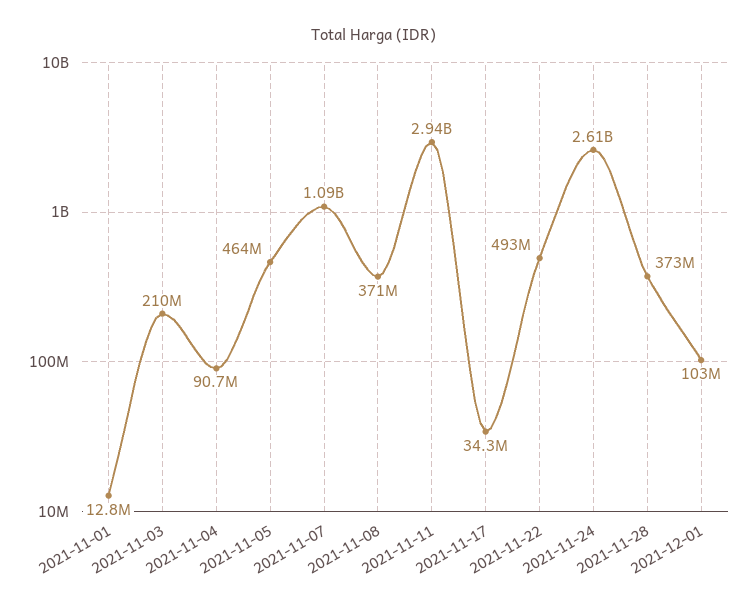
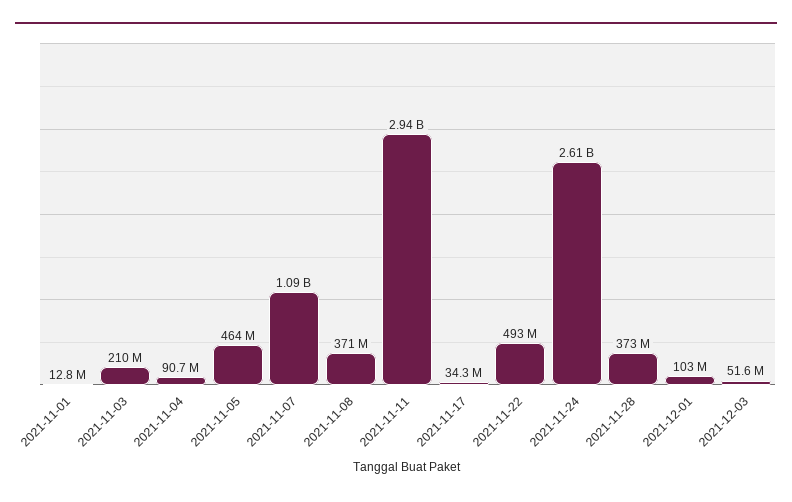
2021-12-03: none -> 51600000

